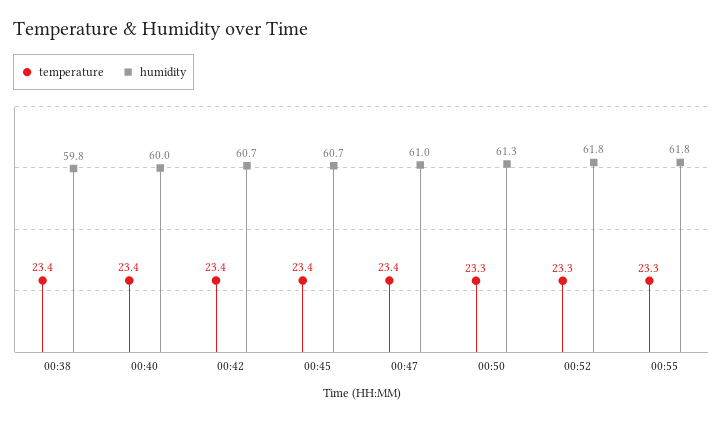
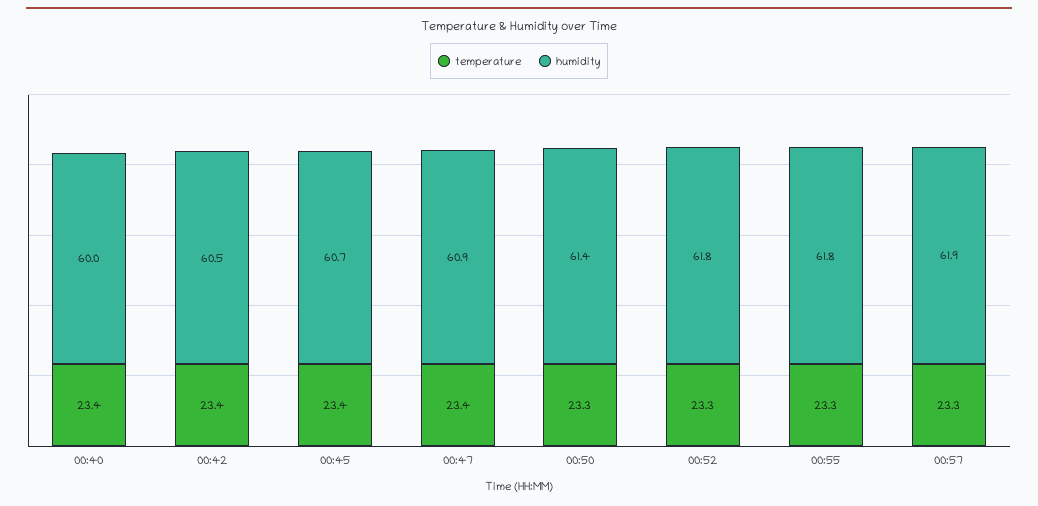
temperature, 00:38: 23.4 -> none
humidity, 00:38: 59.8 -> none
humidity, 00:42: 60.7 -> 60.5
humidity, 00:47: 61 -> 60.9
humidity, 00:50: 61.3 -> 61.4
temperature, 00:57: none -> 23.3
humidity, 00:57: none -> 61.9

